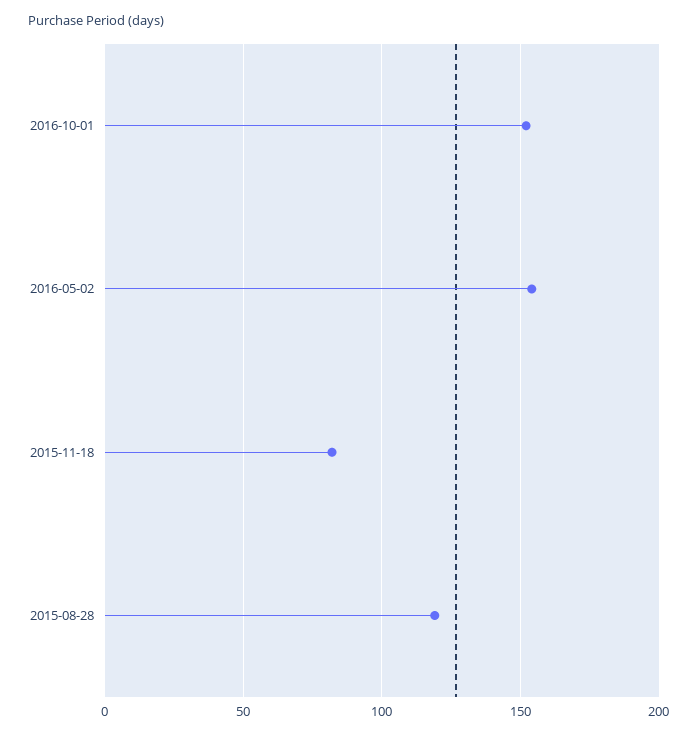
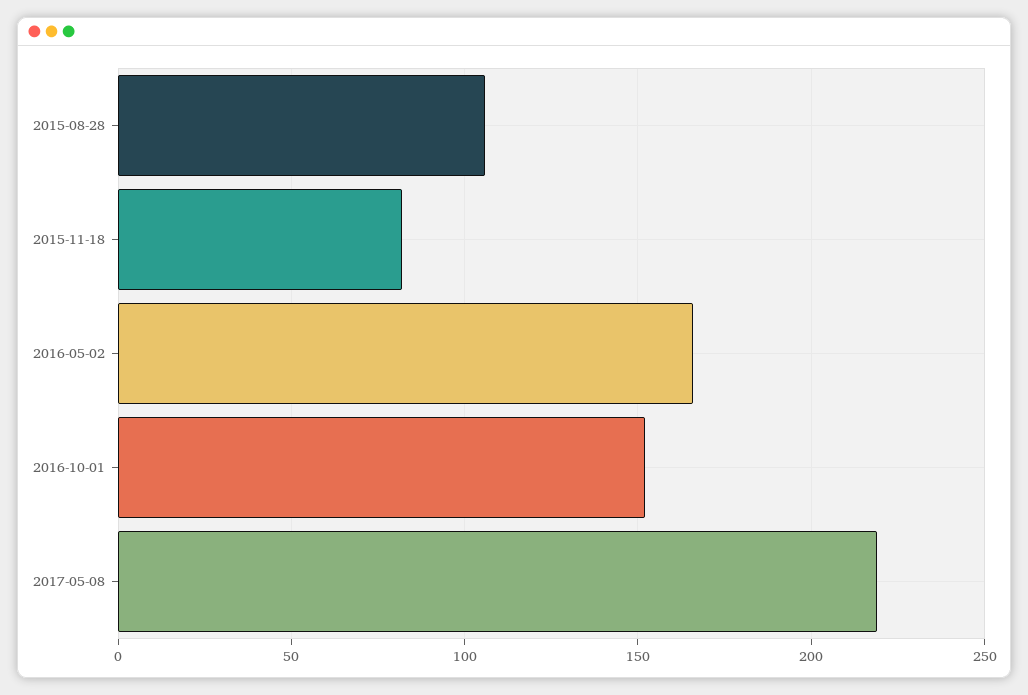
2016-05-02: 155 -> 165
2015-08-28: 120 -> 105
2017-05-08: none -> 220

